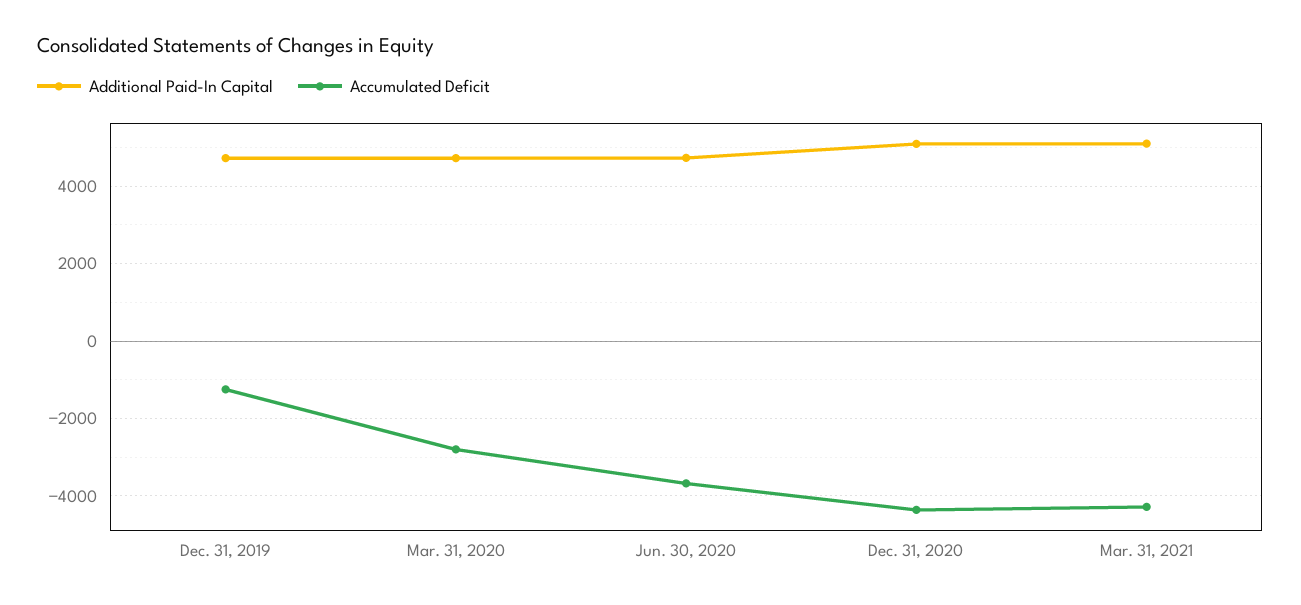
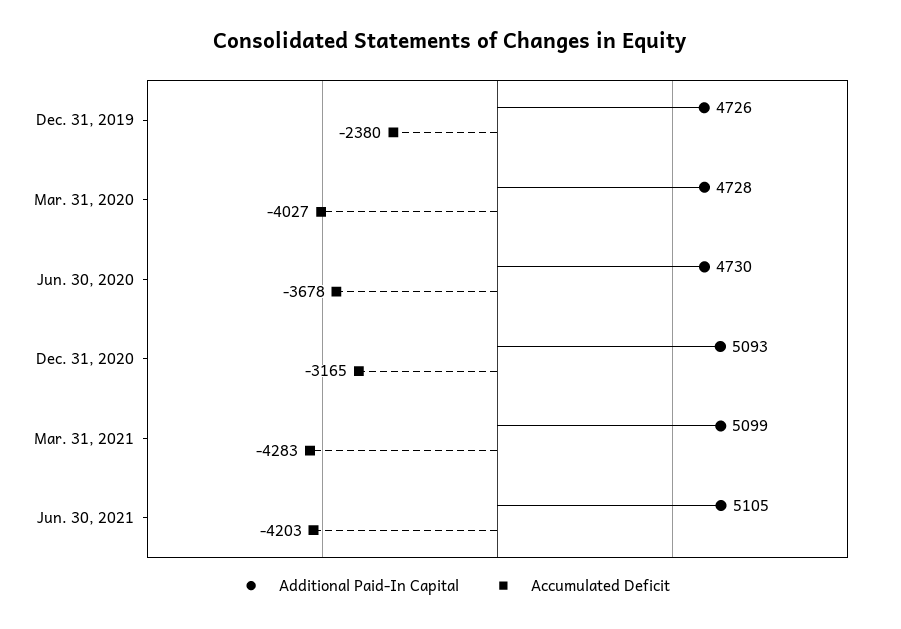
Accumulated Deficit, Dec. 31, 2019: -1200 -> -2380
Accumulated Deficit, Mar. 31, 2020: -2800 -> -4027
Accumulated Deficit, Dec. 31, 2020: -4400 -> -3165
Additional Paid-In Capital, Jun. 30, 2021: none -> 5105
Accumulated Deficit, Jun. 30, 2021: none -> -4203

